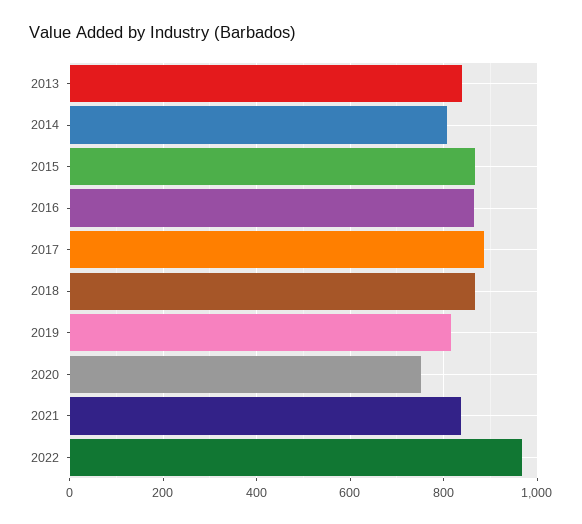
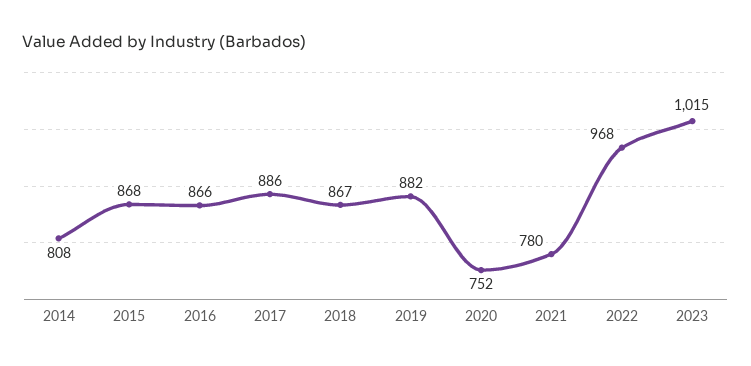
2013: 840 -> none
2019: 820 -> 882
2021: 840 -> 780
2023: none -> 1015

